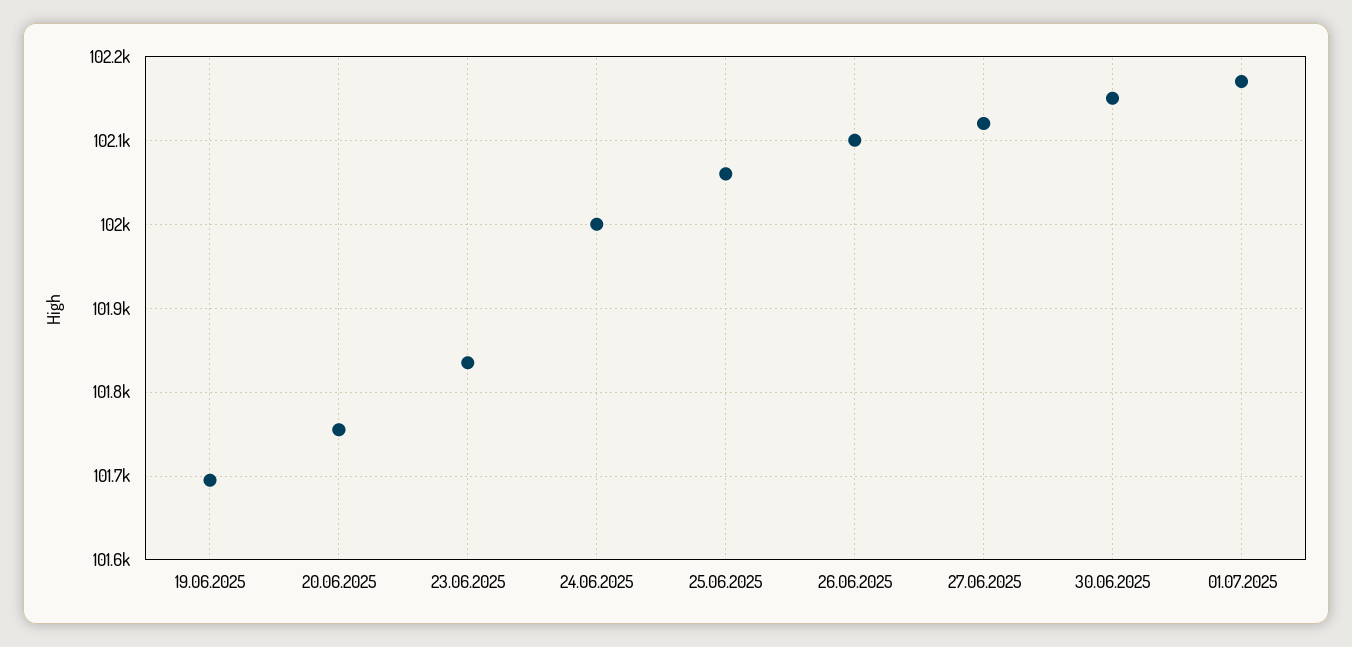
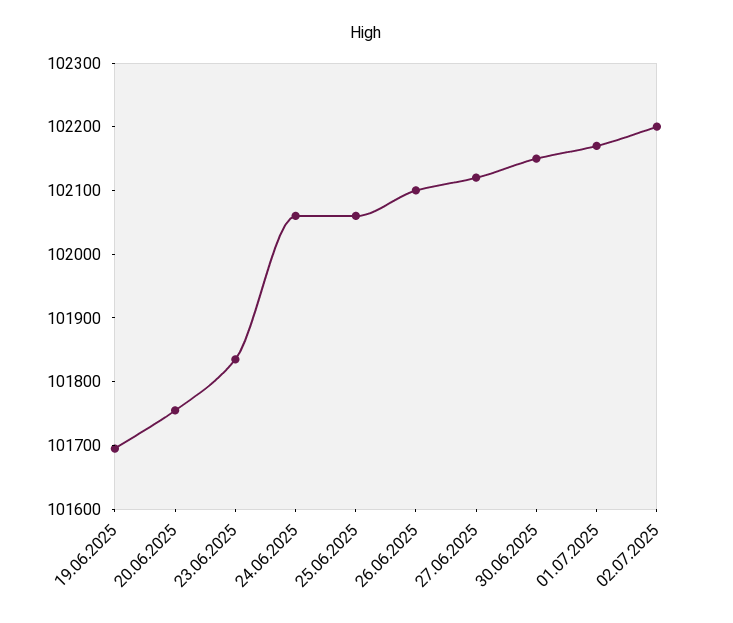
24.06.2025: 102000 -> 102060
02.07.2025: none -> 102200

